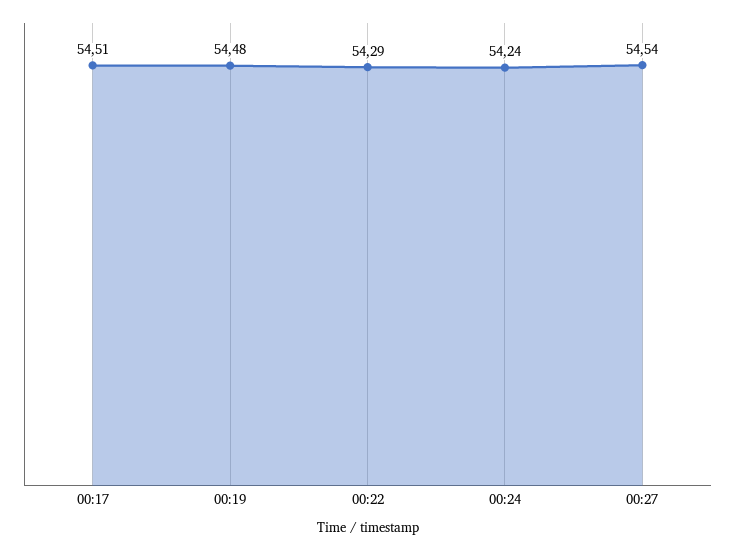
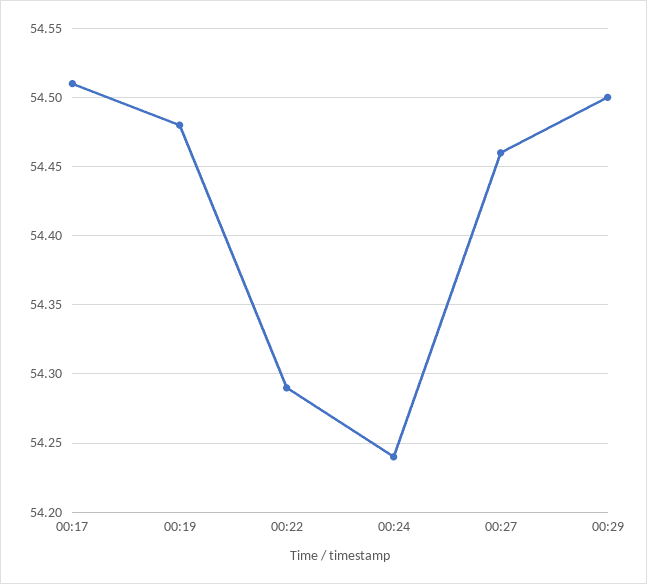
00:27: 54.54 -> 54.46
00:29: none -> 54.5

